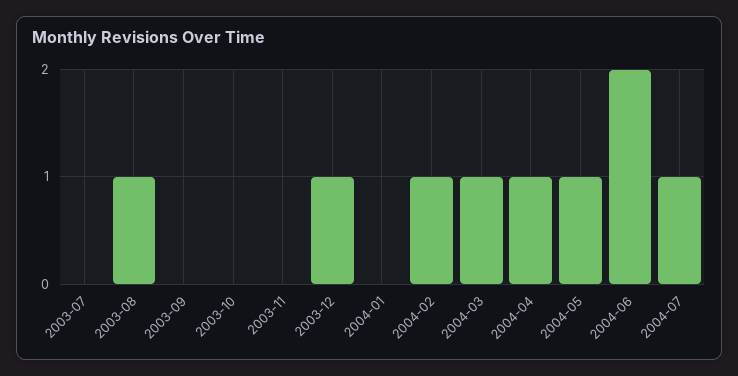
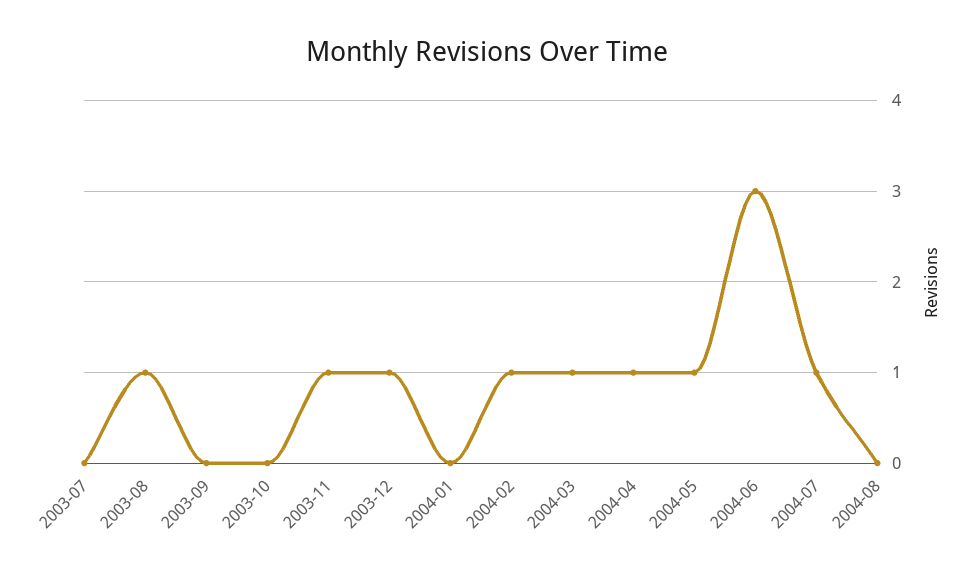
2003-11: 0 -> 1
2004-06: 2 -> 3
2004-08: none -> 0

